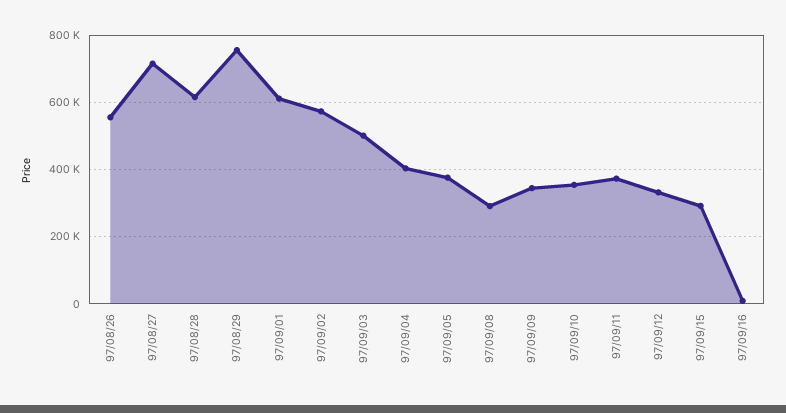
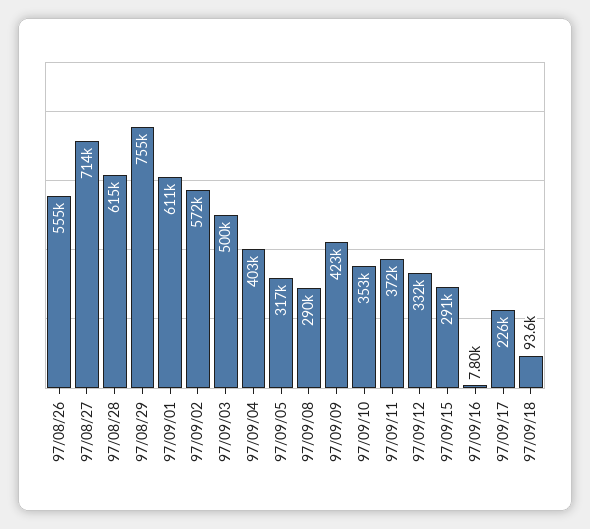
97/09/05: 380000 -> 317000
97/09/09: 340000 -> 423000
97/09/17: none -> 226000
97/09/18: none -> 93600

